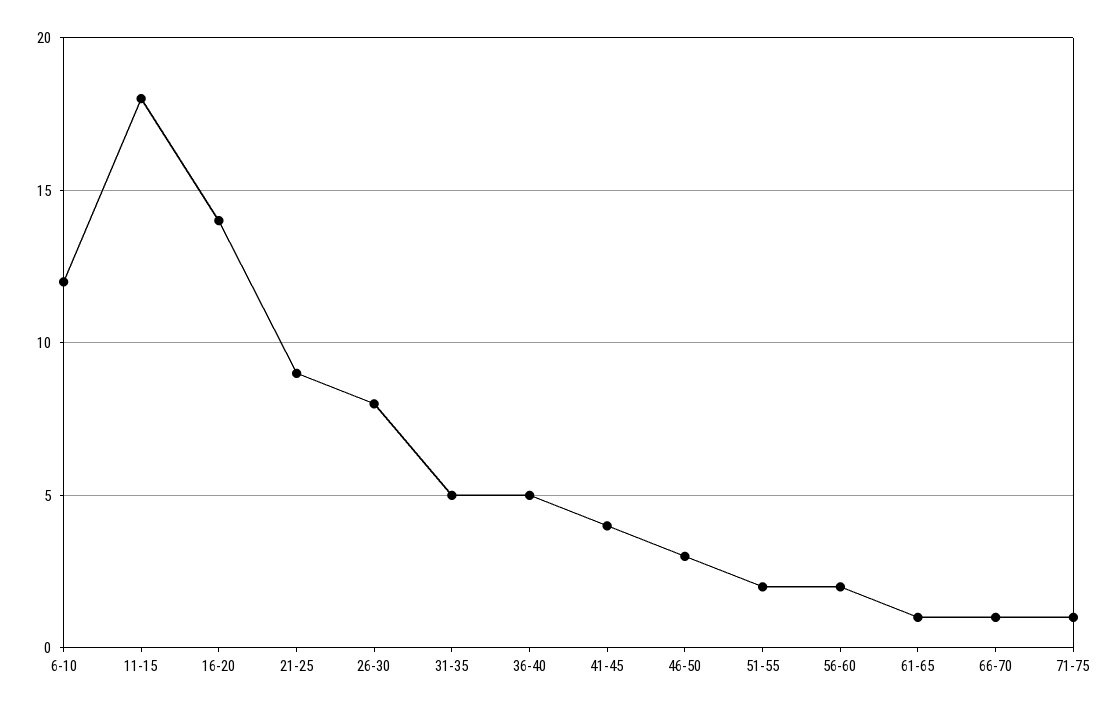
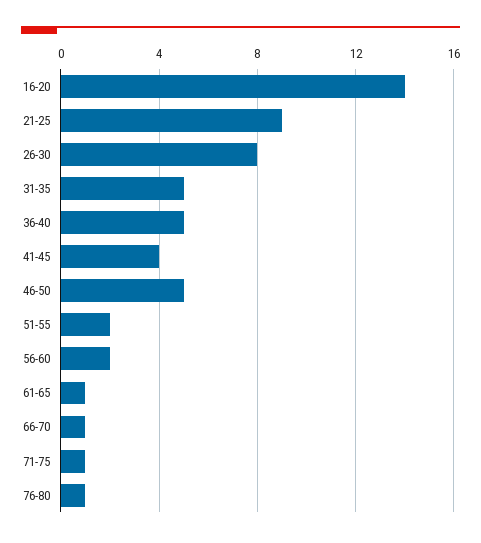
6-10: 12 -> none
11-15: 18 -> none
46-50: 3 -> 5
76-80: none -> 1

